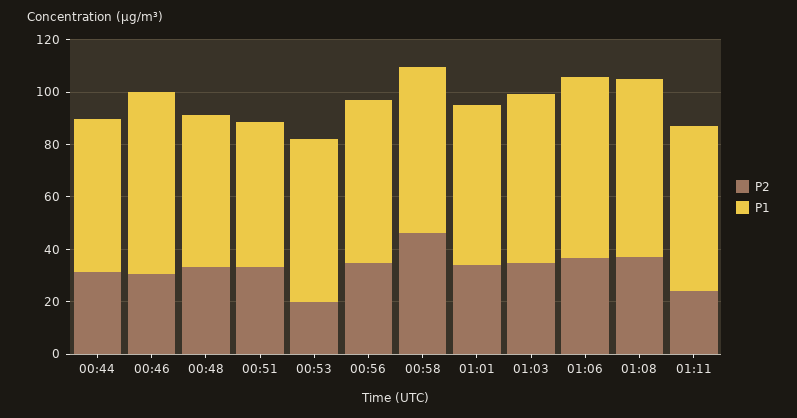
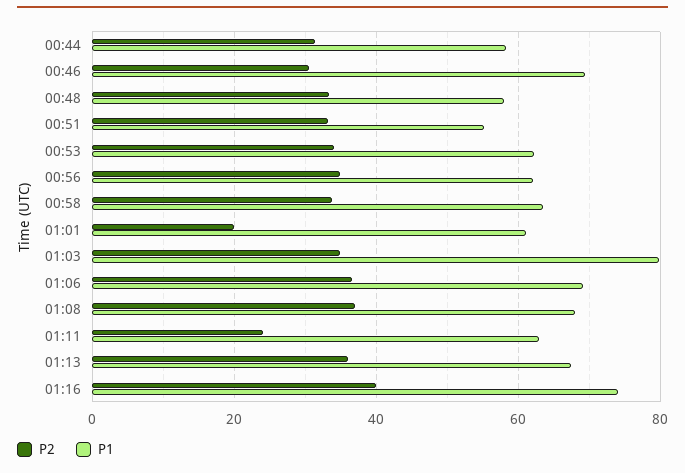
P2, 00:53: 20 -> 34
P2, 00:58: 45 -> 34
P2, 01:01: 35 -> 20
P1, 01:03: 65 -> 80
P2, 01:13: none -> 36
P1, 01:13: none -> 68
P2, 01:16: none -> 40
P1, 01:16: none -> 74

